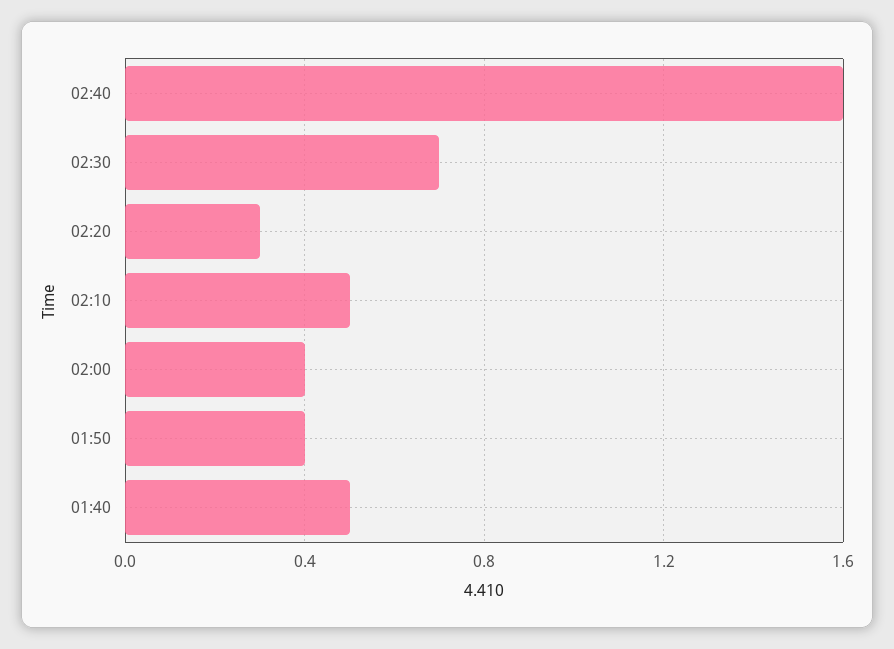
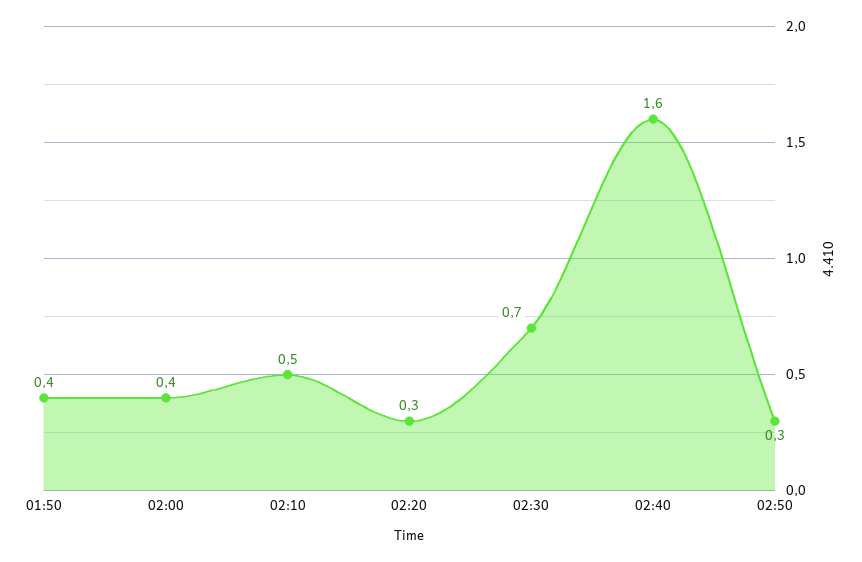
01:40: 0.5 -> none
02:50: none -> 0.3

